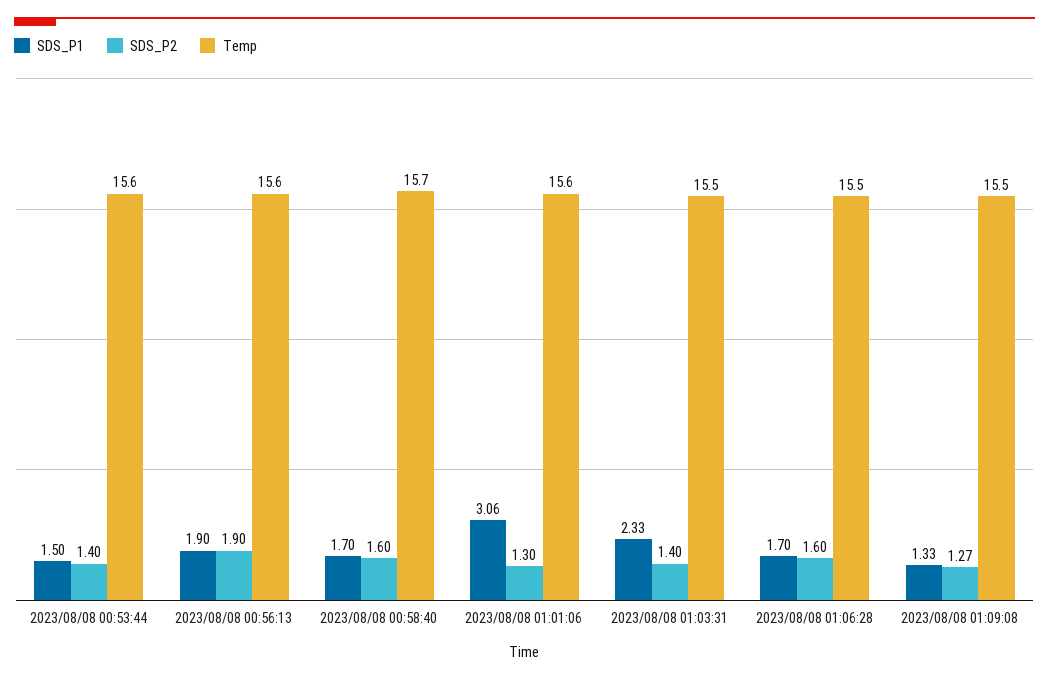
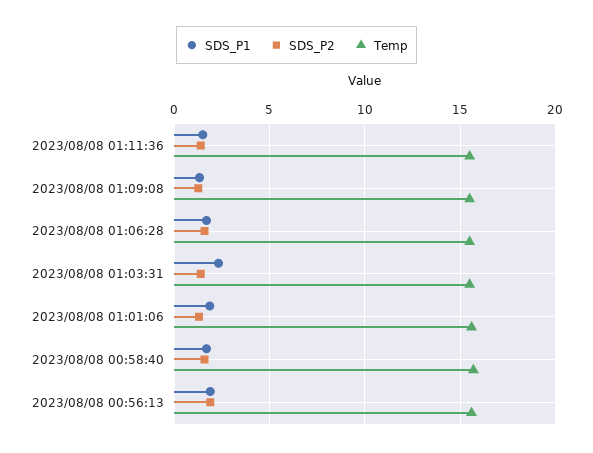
SDS_P1, 2023/08/08 00:53:44: 1.5 -> none
SDS_P2, 2023/08/08 00:53:44: 1.4 -> none
Temp, 2023/08/08 00:53:44: 15.6 -> none
SDS_P1, 2023/08/08 01:01:06: 3.06 -> 2
SDS_P1, 2023/08/08 01:11:36: none -> 1.5
SDS_P2, 2023/08/08 01:11:36: none -> 1.5
Temp, 2023/08/08 01:11:36: none -> 15.5

